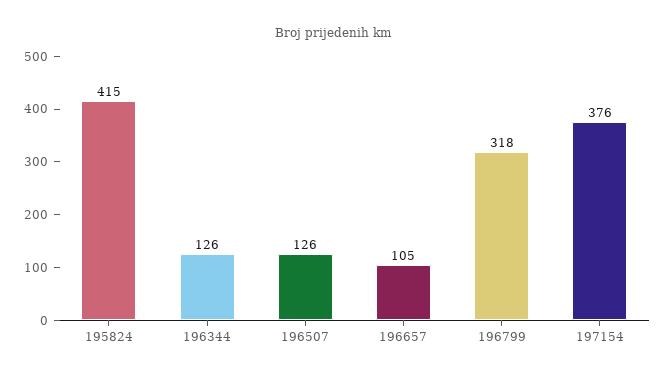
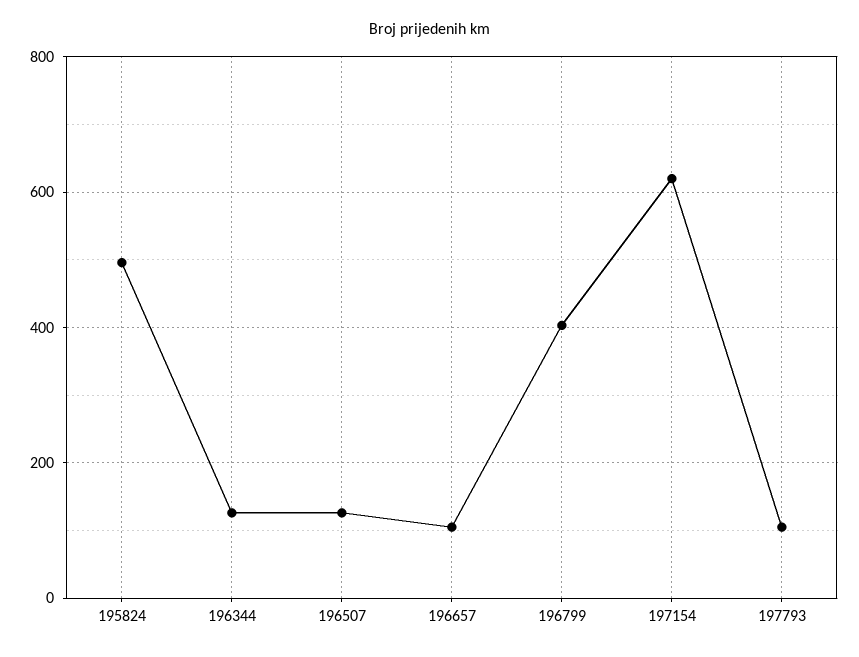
195824: 415 -> 500
196799: 318 -> 400
197154: 376 -> 620
197793: none -> 100

